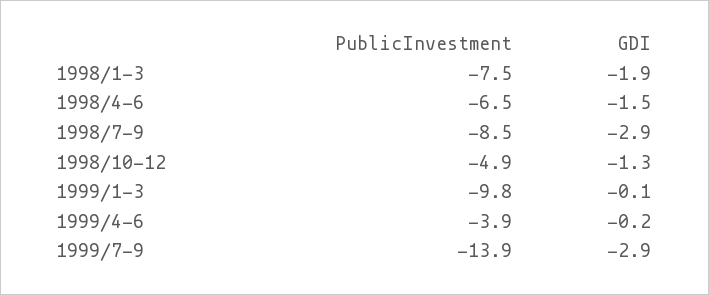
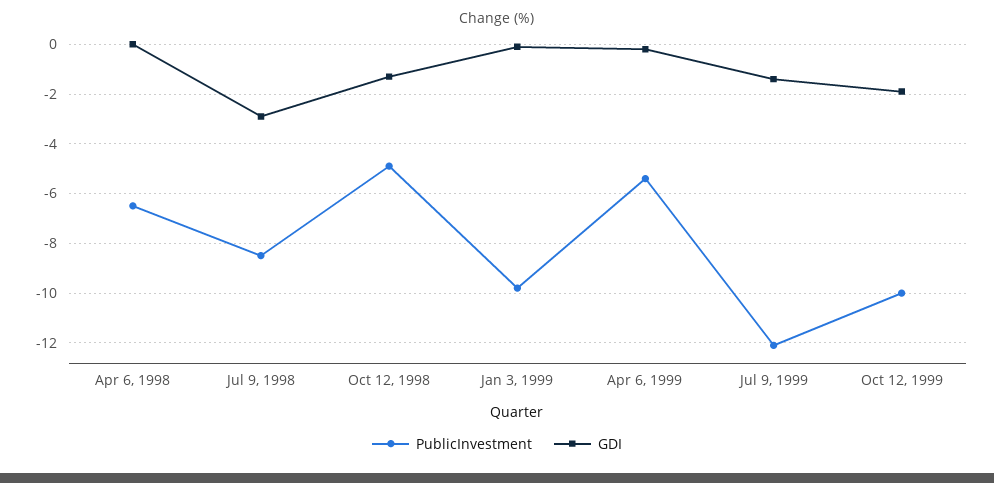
PublicInvestment, 1998/1-3: -7.5 -> none
GDI, 1998/1-3: -1.9 -> none
GDI, 1998/4-6: -1.5 -> 0
PublicInvestment, 1999/4-6: -3.9 -> -5.5
PublicInvestment, 1999/7-9: -13.9 -> -12
GDI, 1999/7-9: -2.9 -> -1.5
PublicInvestment, Oct 12, 1999: none -> -10
GDI, Oct 12, 1999: none -> -2

